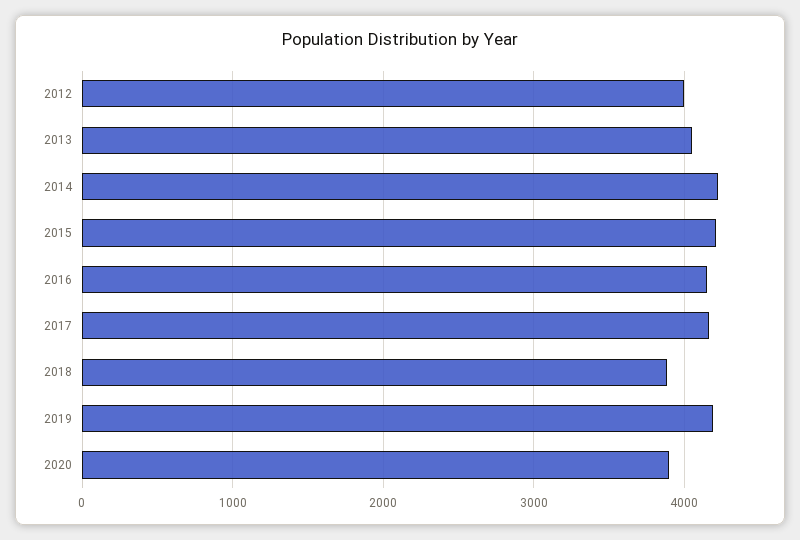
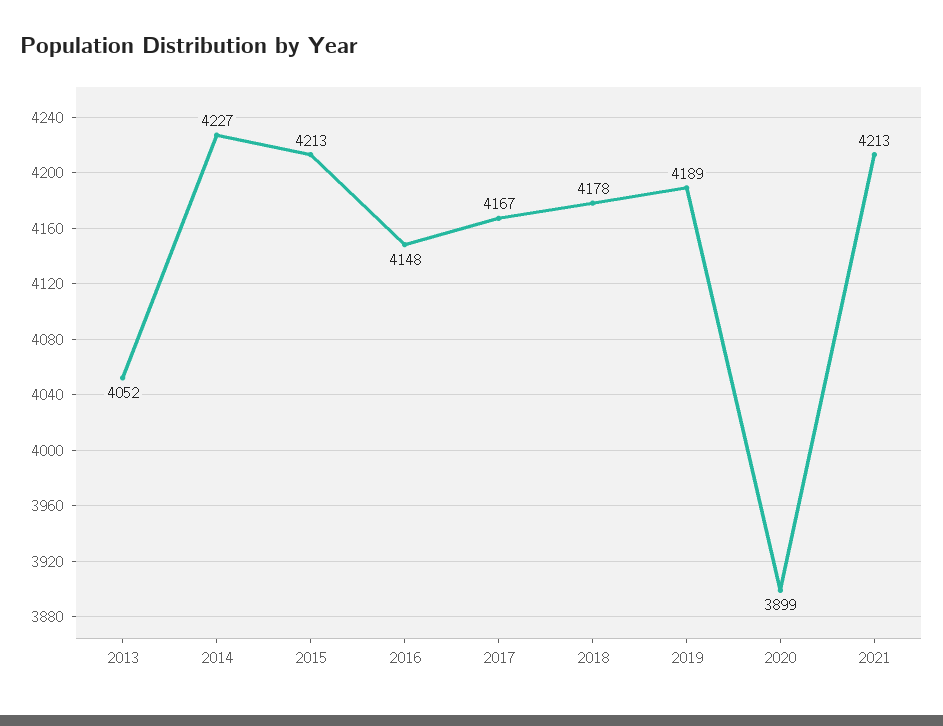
2012: 4000 -> none
2018: 3900 -> 4178
2021: none -> 4213

